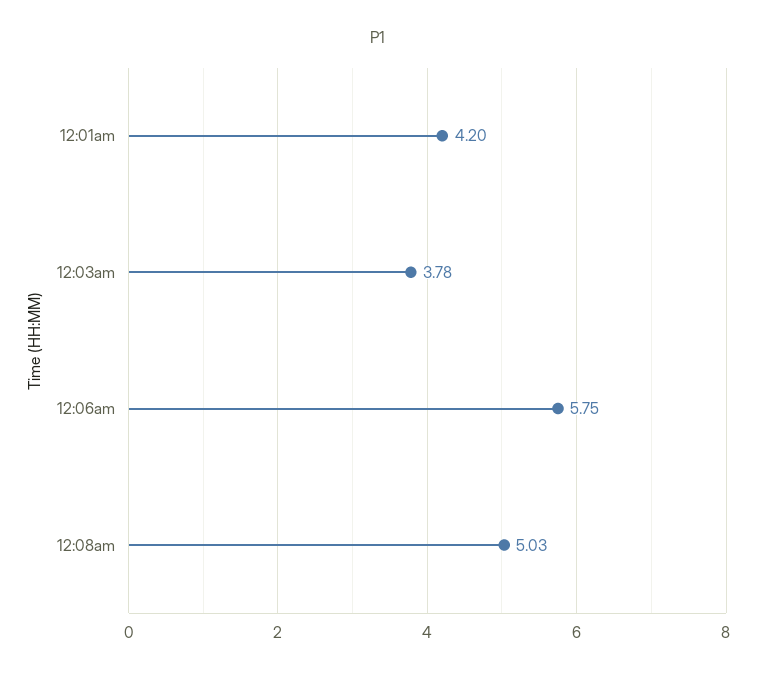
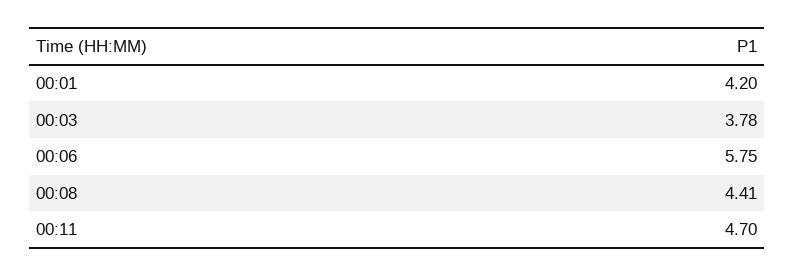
12:08am: 5.03 -> 4.41
00:11: none -> 4.7

